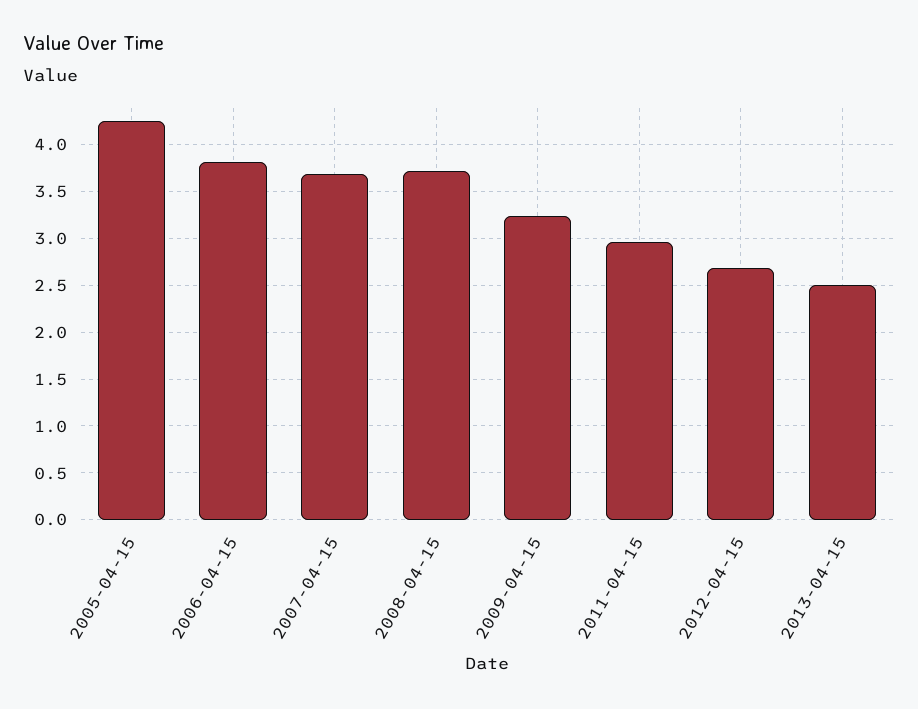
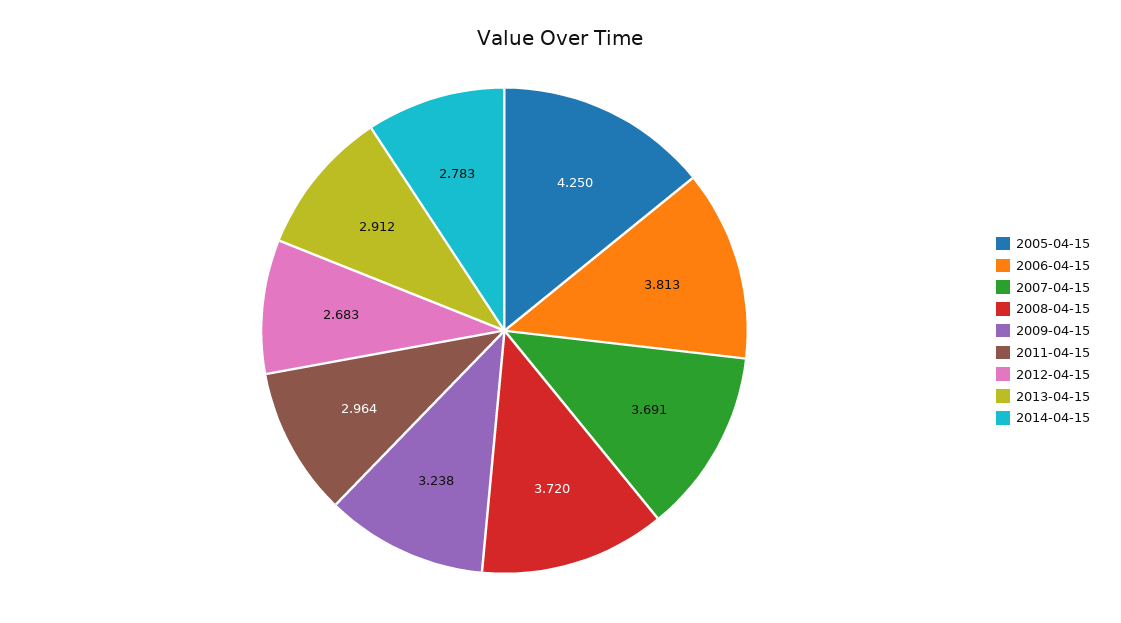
2013-04-15: 2.5 -> 2.912
2014-04-15: none -> 2.783

